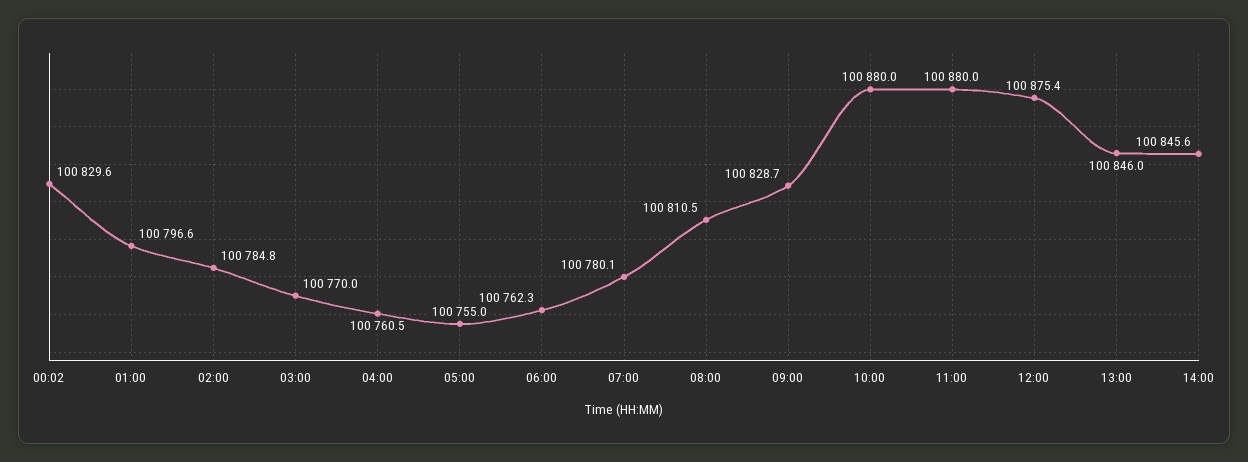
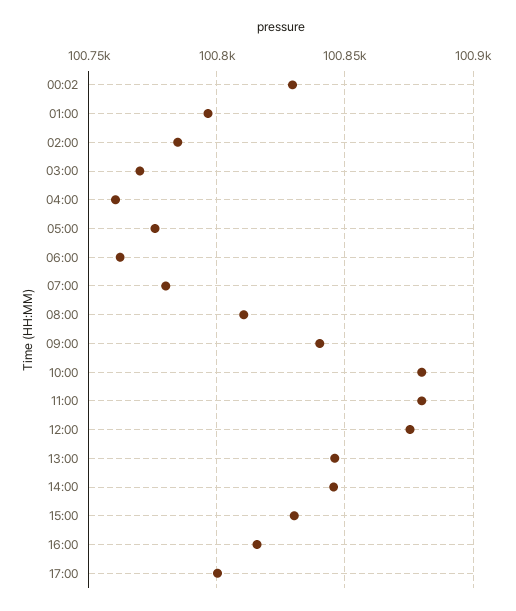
05:00: 100755 -> 100775
09:00: 100828.7 -> 100840
15:00: none -> 100830
16:00: none -> 100815
17:00: none -> 100800

